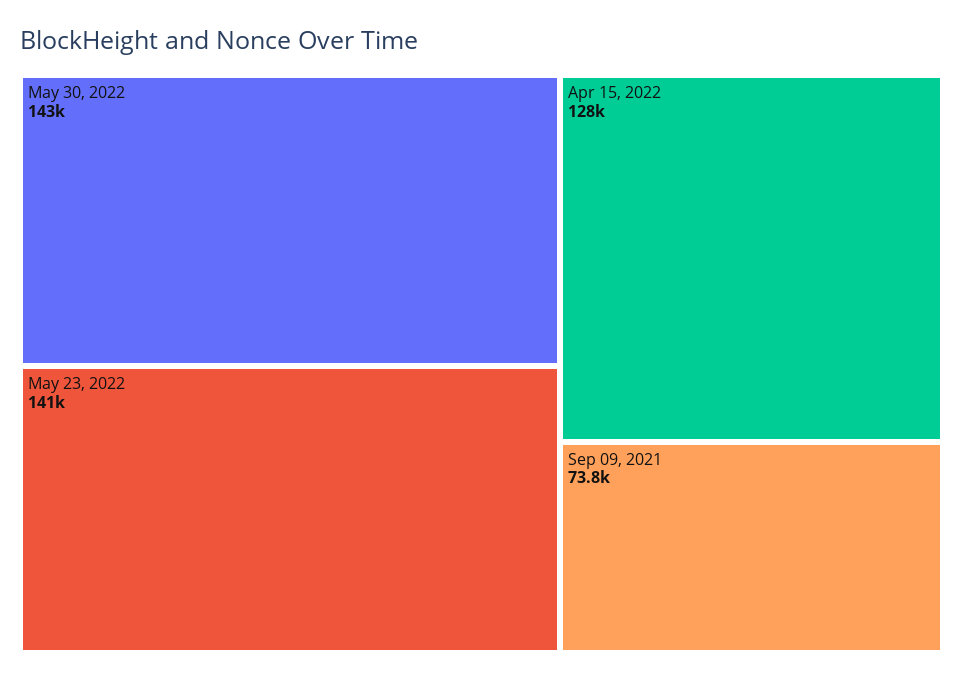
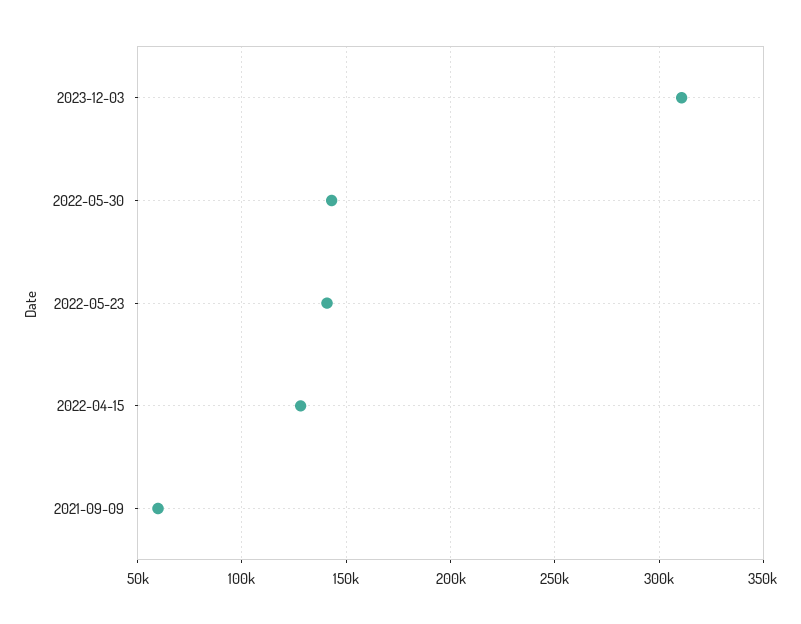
Sep 09, 2021: 73800 -> 60000
2023-12-03: none -> 310000

